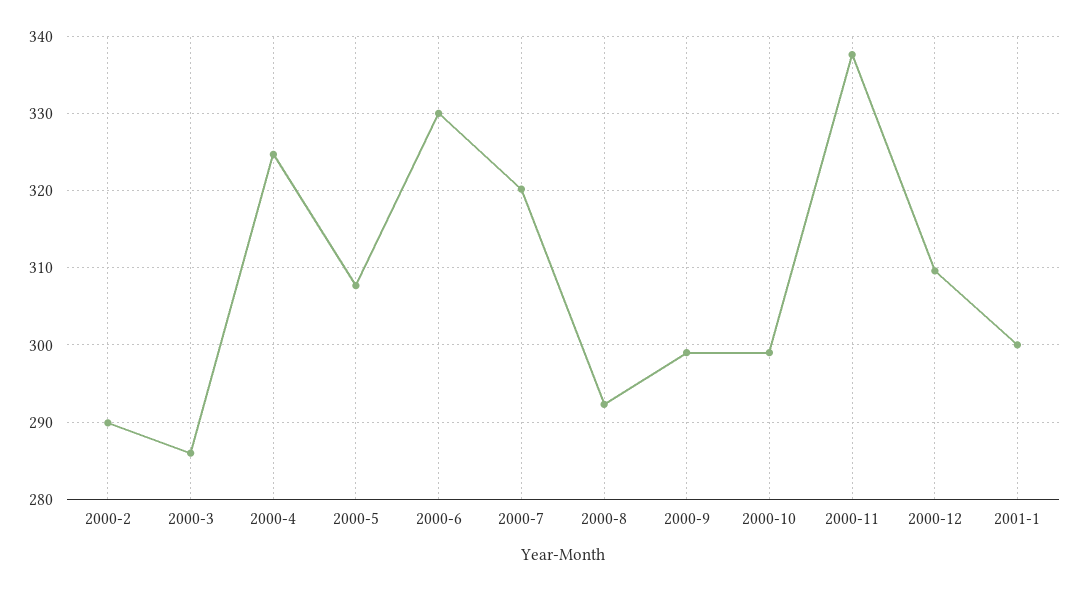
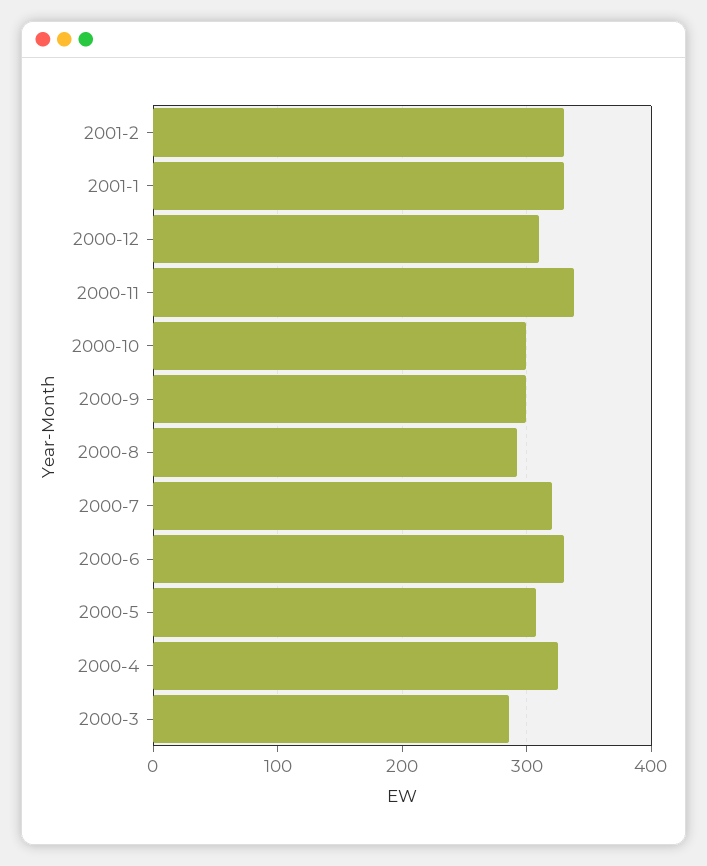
2000-2: 290 -> none
2001-1: 300 -> 330
2001-2: none -> 330

